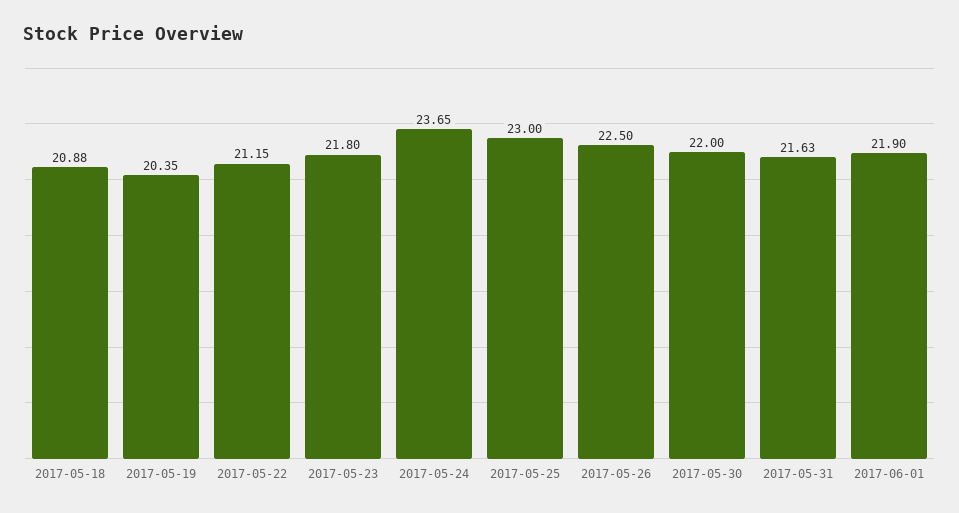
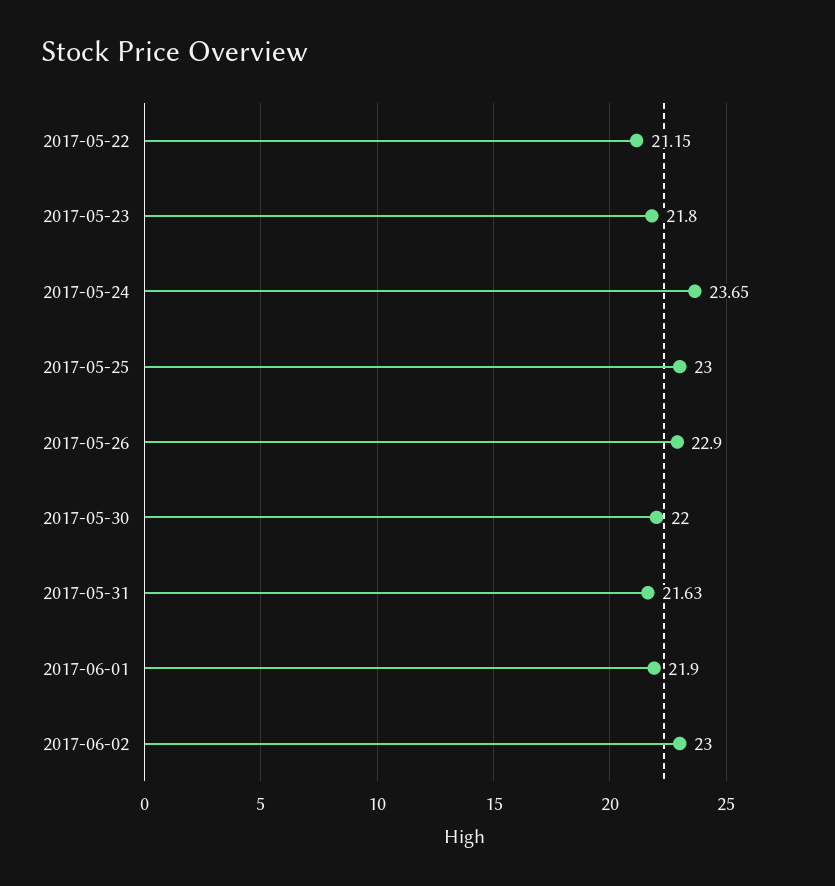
2017-05-18: 20.88 -> none
2017-05-19: 20.35 -> none
2017-05-26: 22.5 -> 22.9
2017-06-02: none -> 23

